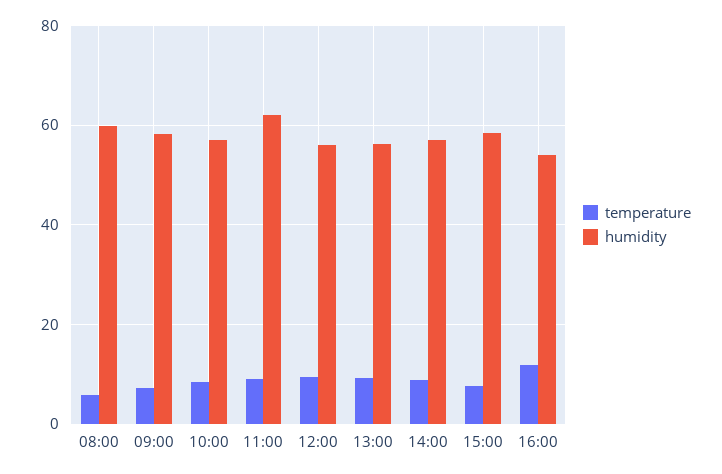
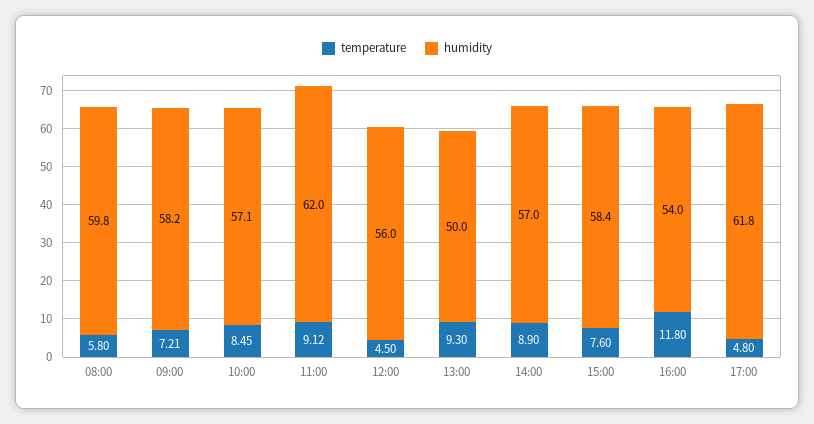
temperature, 12:00: 10 -> 4.5
humidity, 13:00: 56 -> 50
temperature, 17:00: none -> 4.8
humidity, 17:00: none -> 61.8

